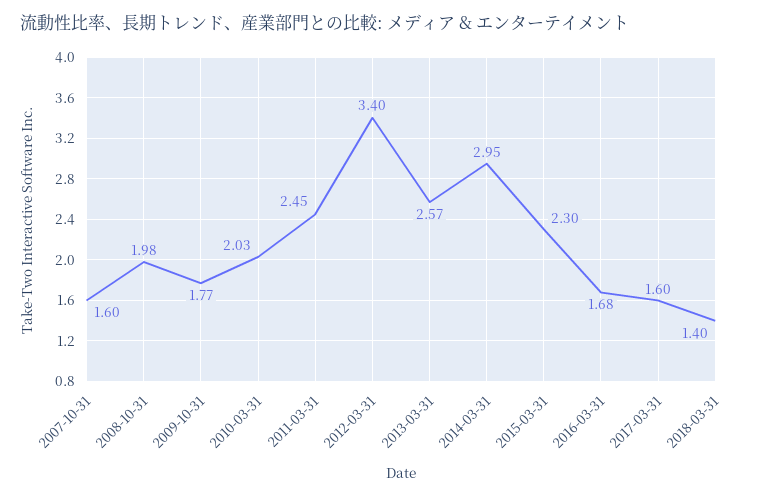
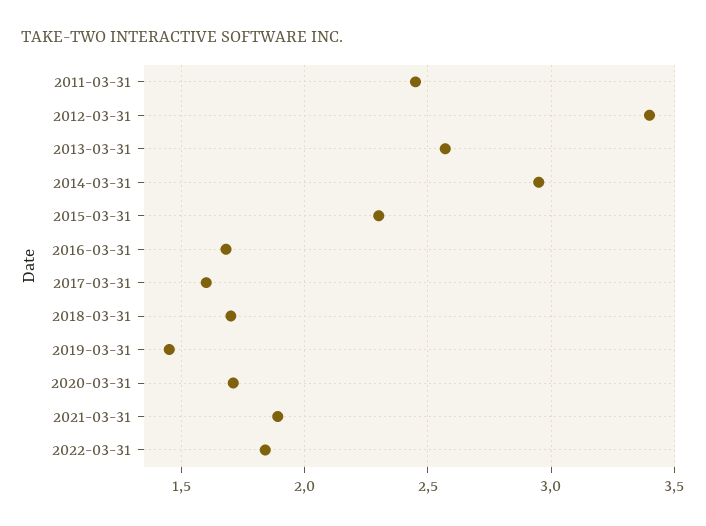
2007-10-31: 1.6 -> none
2008-10-31: 1.98 -> none
2009-10-31: 1.77 -> none
2010-03-31: 2.03 -> none
2018-03-31: 1.4 -> 1.7
2019-03-31: none -> 1.45
2020-03-31: none -> 1.7
2021-03-31: none -> 1.9
2022-03-31: none -> 1.85

